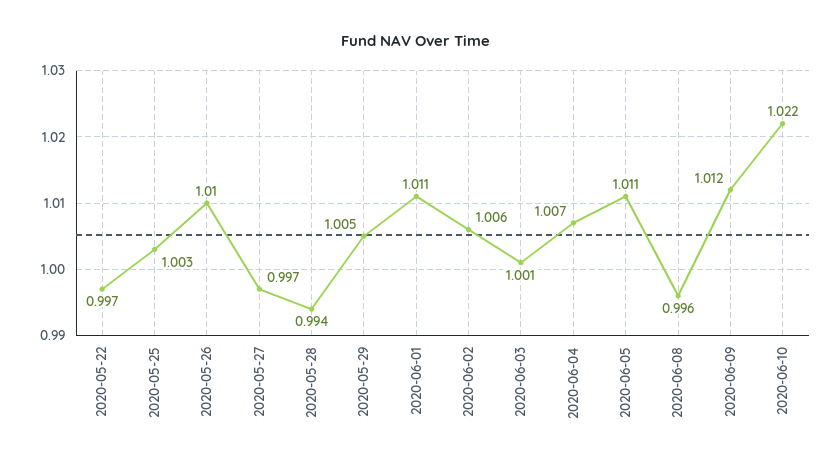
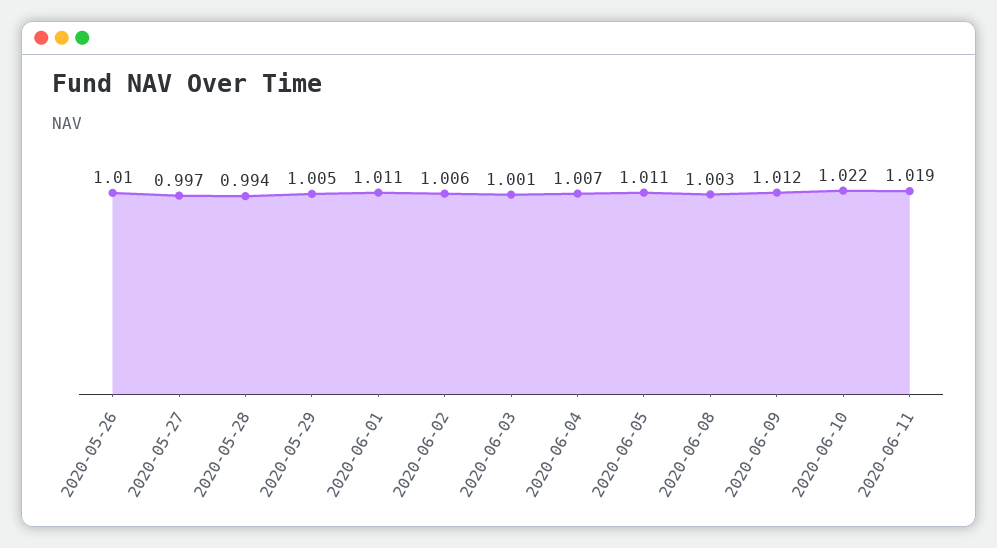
2020-05-22: 0.997 -> none
2020-05-25: 1.003 -> none
2020-06-08: 0.996 -> 1.003
2020-06-11: none -> 1.019

